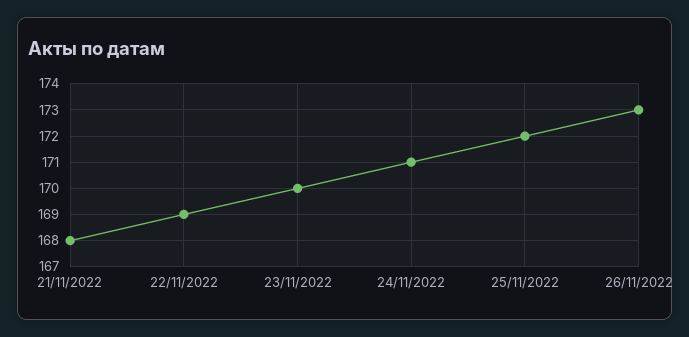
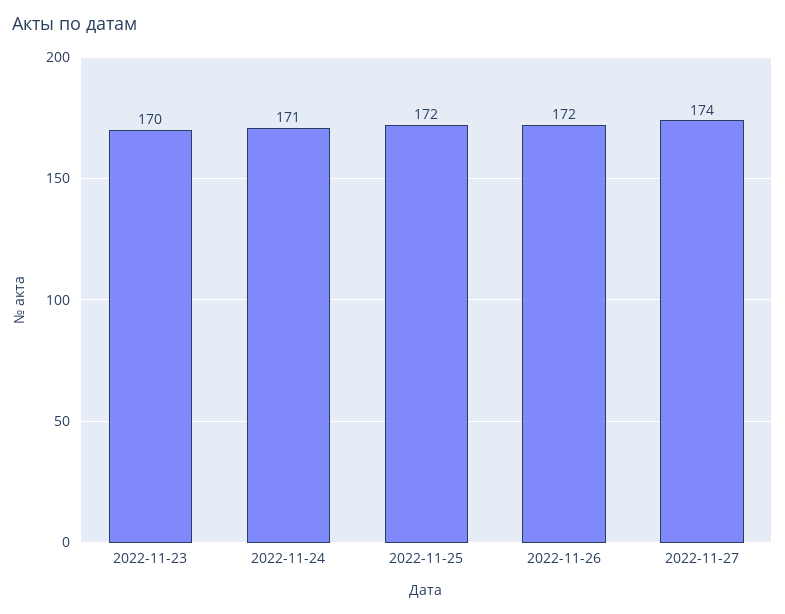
21/11/2022: 168 -> none
22/11/2022: 169 -> none
26/11/2022: 173 -> 172
2022-11-27: none -> 174

